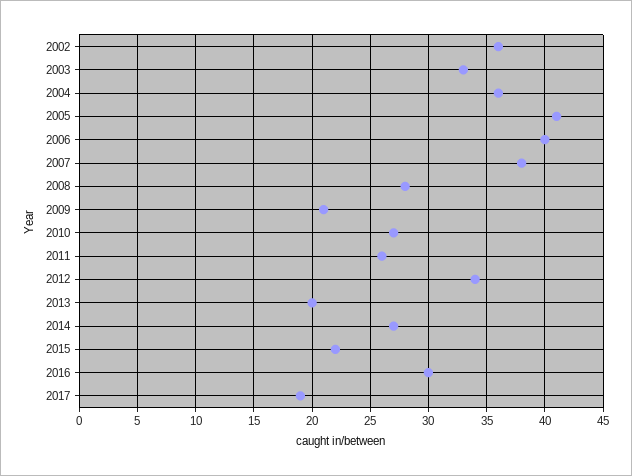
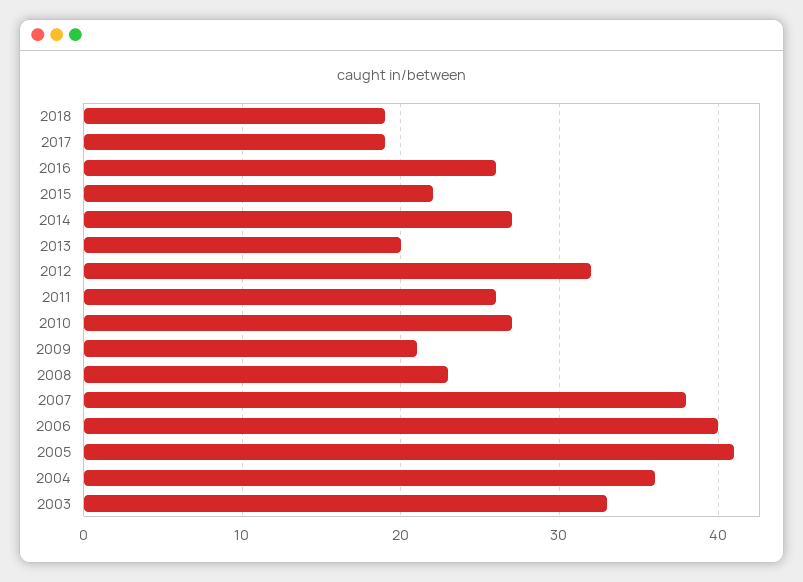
2002: 36 -> none
2008: 28 -> 23
2012: 34 -> 32
2016: 30 -> 26
2018: none -> 19

